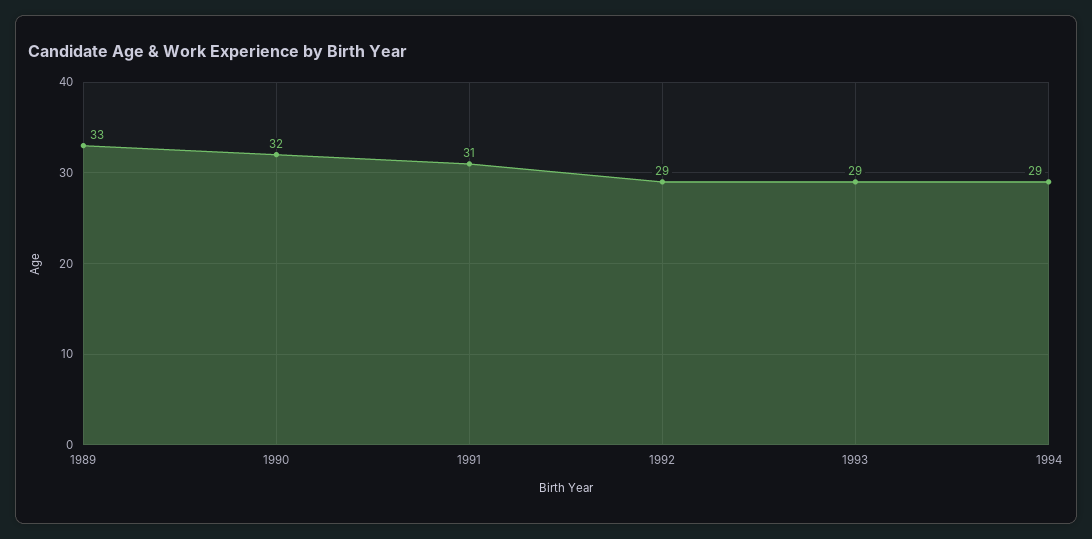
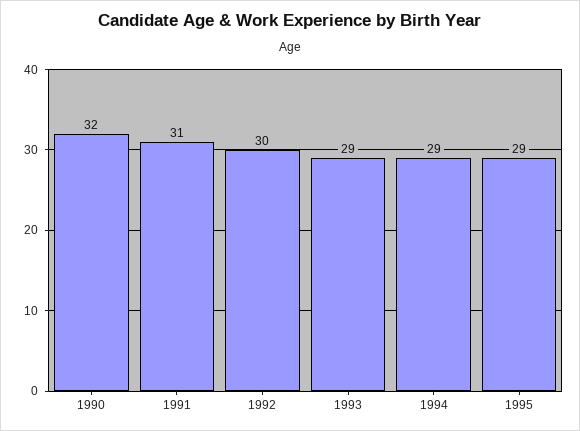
1989: 33 -> none
1992: 29 -> 30
1995: none -> 29

